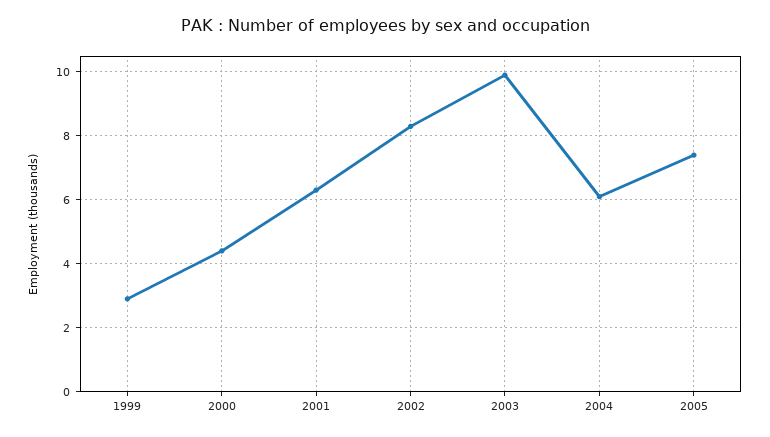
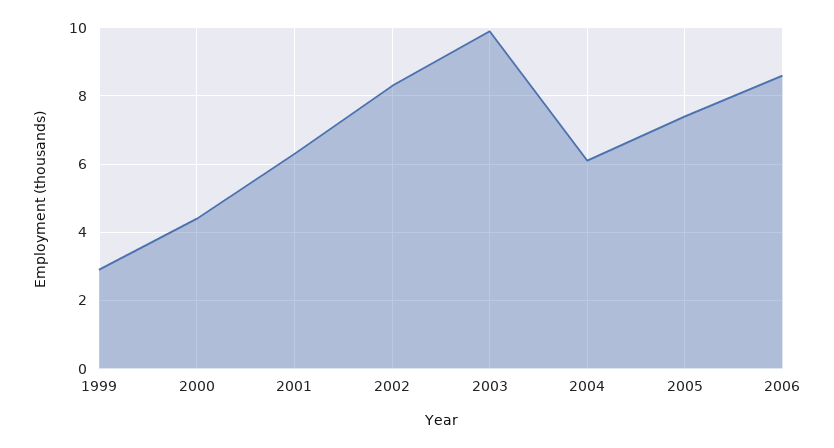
2006: none -> 8.5

